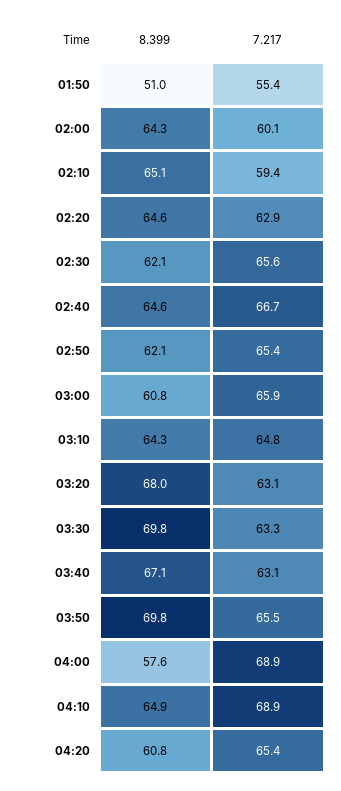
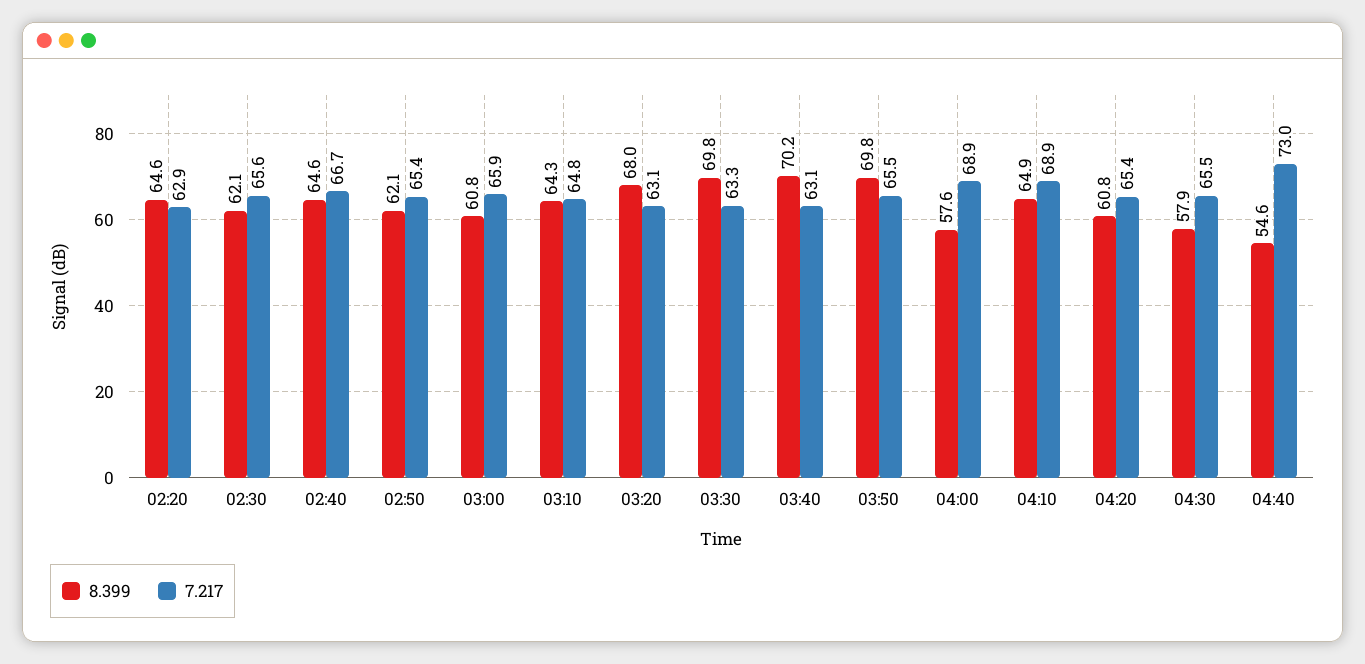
8.399, 01:50: 51 -> none
7.217, 01:50: 55.4 -> none
8.399, 02:00: 64.3 -> none
7.217, 02:00: 60.1 -> none
8.399, 02:10: 65.1 -> none
7.217, 02:10: 59.4 -> none
8.399, 03:40: 67.1 -> 70.2
8.399, 04:30: none -> 57.9
7.217, 04:30: none -> 65.5
8.399, 04:40: none -> 54.6
7.217, 04:40: none -> 73

